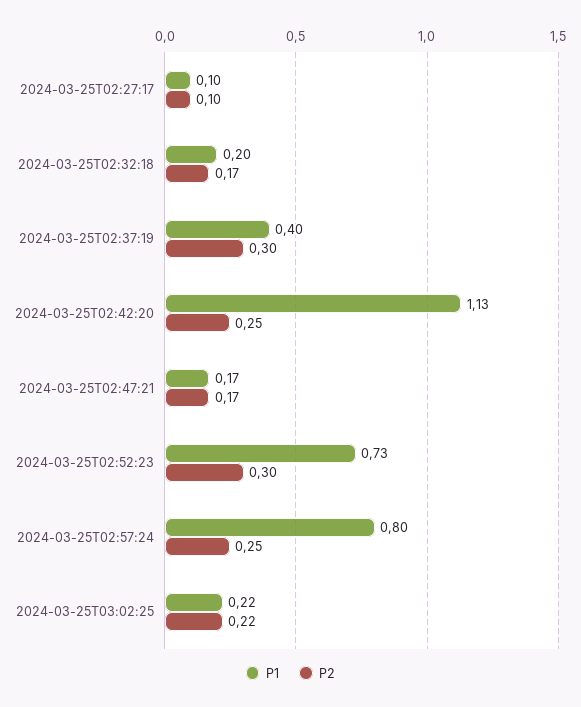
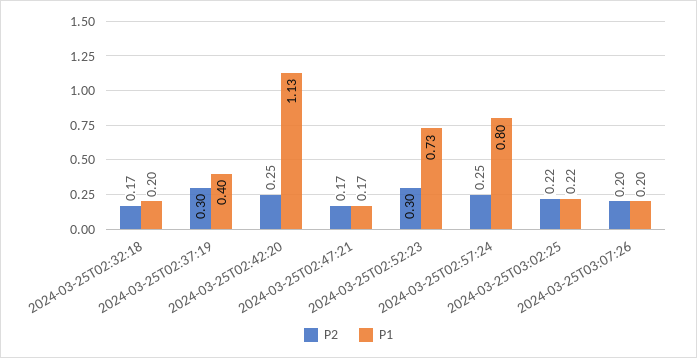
P1, 2024-03-25T02:27:17: 0.1 -> none
P2, 2024-03-25T02:27:17: 0.1 -> none
P2, 2024-03-25T03:07:26: none -> 0.2
P1, 2024-03-25T03:07:26: none -> 0.2

